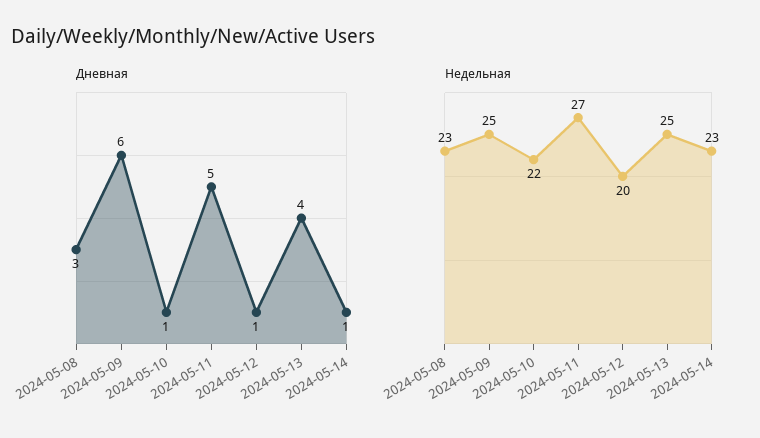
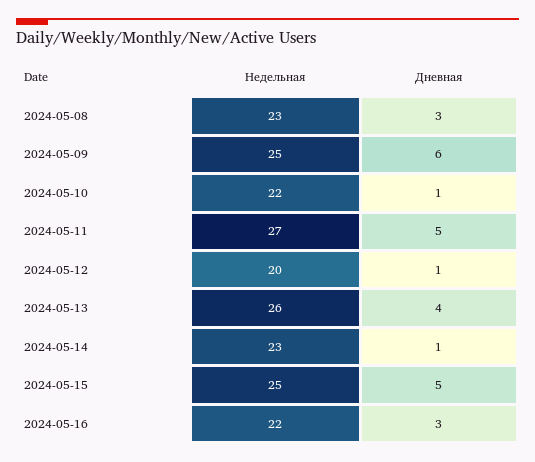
Недельная, 2024-05-13: 25 -> 26
Недельная, 2024-05-15: none -> 25
Дневная, 2024-05-15: none -> 5
Недельная, 2024-05-16: none -> 22
Дневная, 2024-05-16: none -> 3

